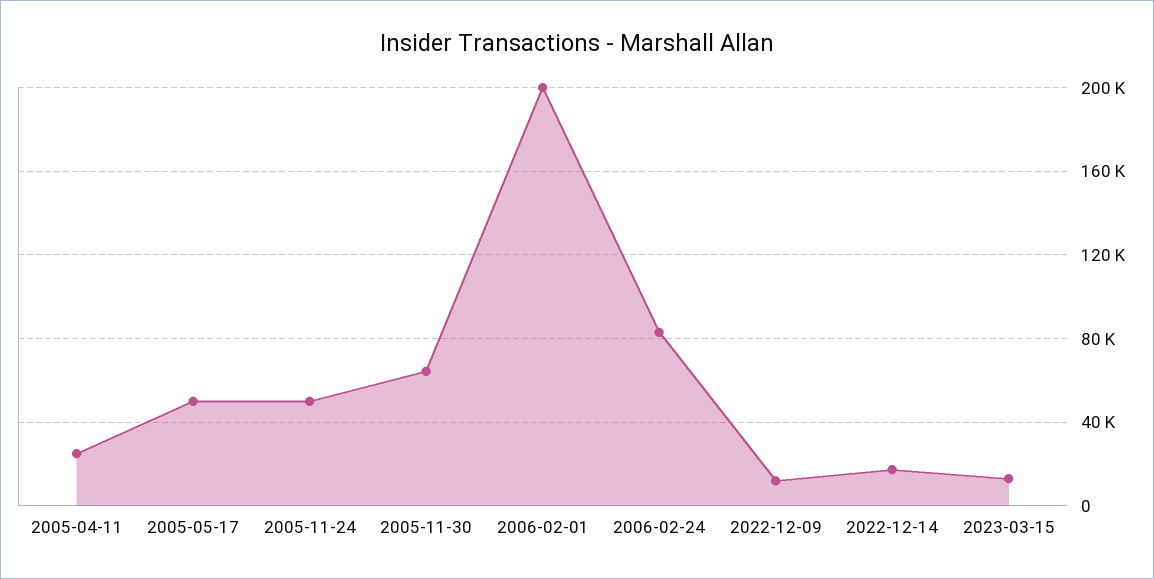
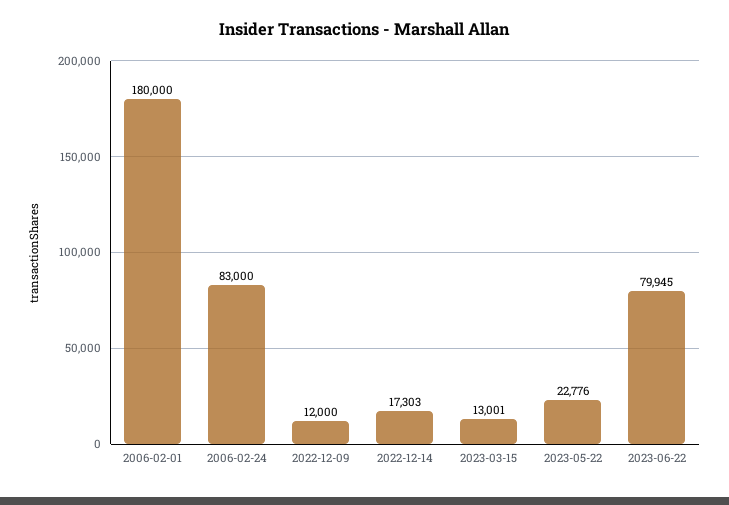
2005-04-11: 25000 -> none
2005-05-17: 50000 -> none
2005-11-24: 50000 -> none
2005-11-30: 65000 -> none
2006-02-01: 200000 -> 180000
2023-05-22: none -> 22776
2023-06-22: none -> 79945

